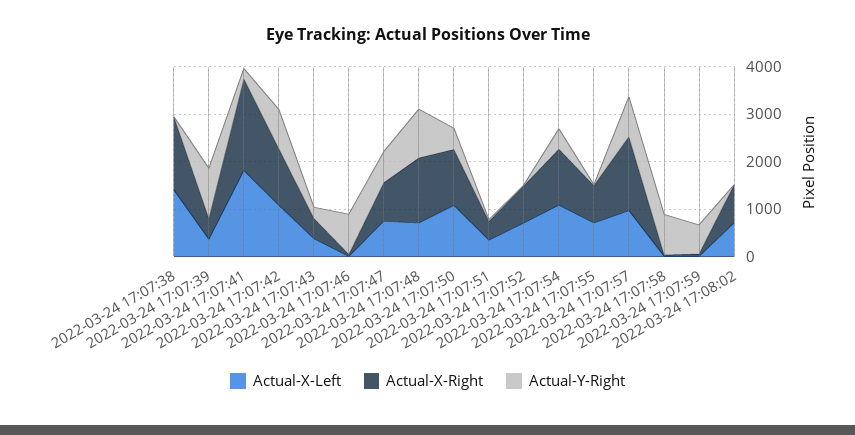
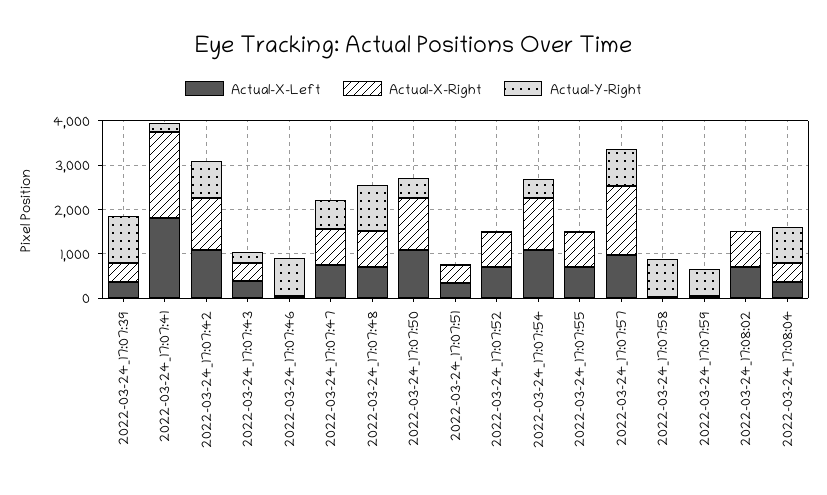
Actual-X-Left, 2022-03-24 17:07:38: 1400 -> none
Actual-X-Right, 2022-03-24 17:07:38: 1600 -> none
Actual-Y-Right, 2022-03-24 17:07:38: 0 -> none
Actual-X-Right, 2022-03-24 17:07:48: 1400 -> 800
Actual-X-Left, 2022-03-24_17:08:04: none -> 400
Actual-X-Right, 2022-03-24_17:08:04: none -> 400
Actual-Y-Right, 2022-03-24_17:08:04: none -> 800

